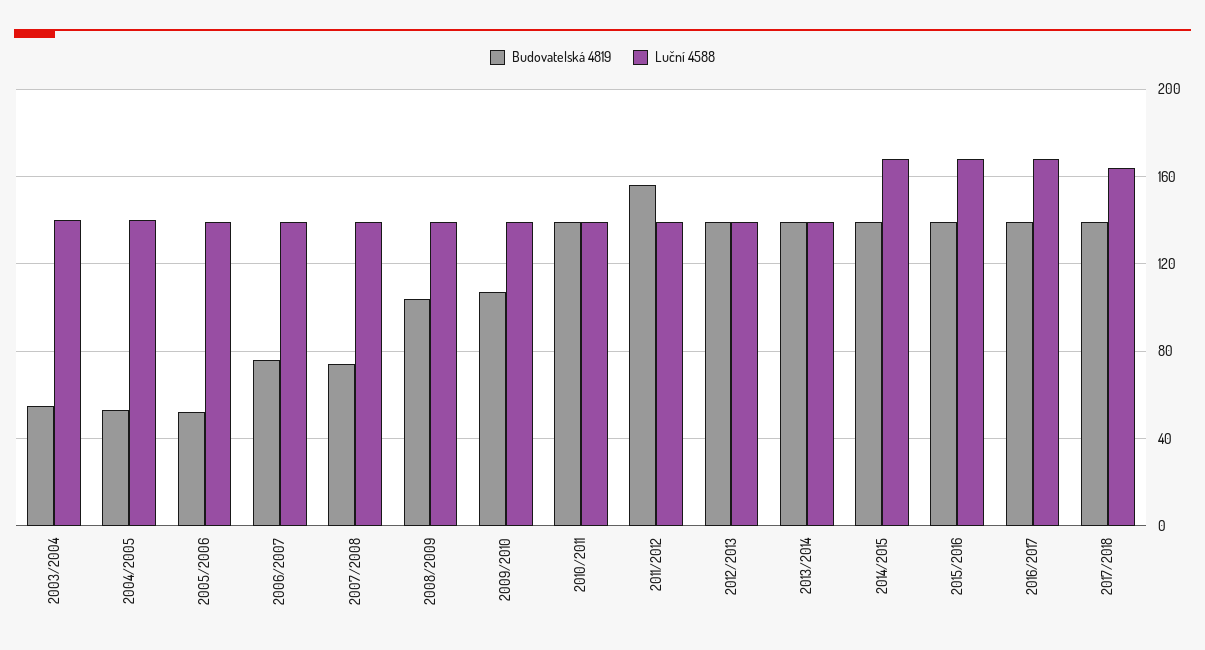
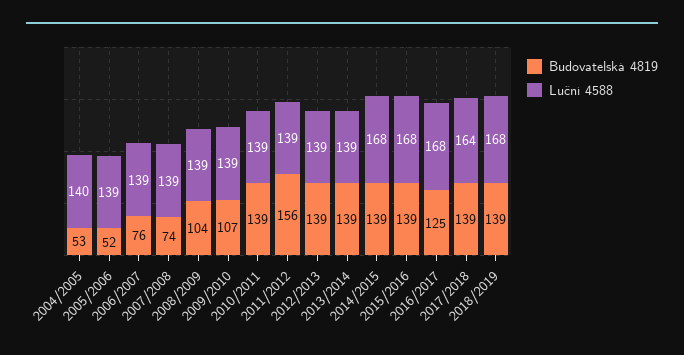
Budovatelská 4819, 2003/2004: 55 -> none
Luční 4588, 2003/2004: 140 -> none
Budovatelská 4819, 2016/2017: 140 -> 125
Budovatelská 4819, 2018/2019: none -> 139
Luční 4588, 2018/2019: none -> 168

